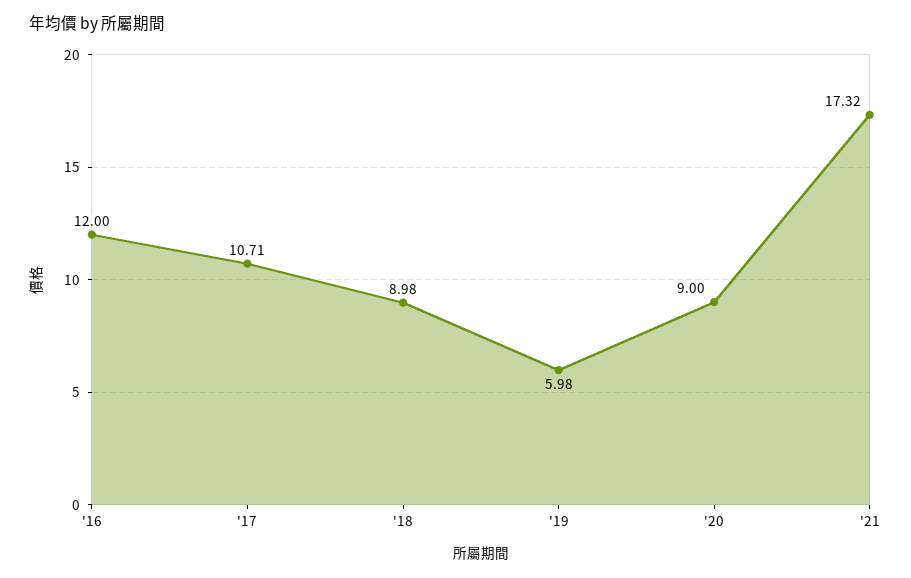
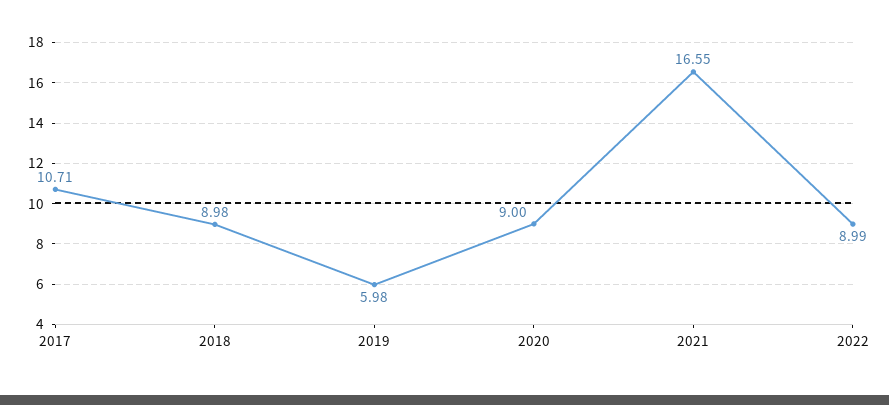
'16: 12 -> none
'21: 17.32 -> 16.55
2022: none -> 8.99

